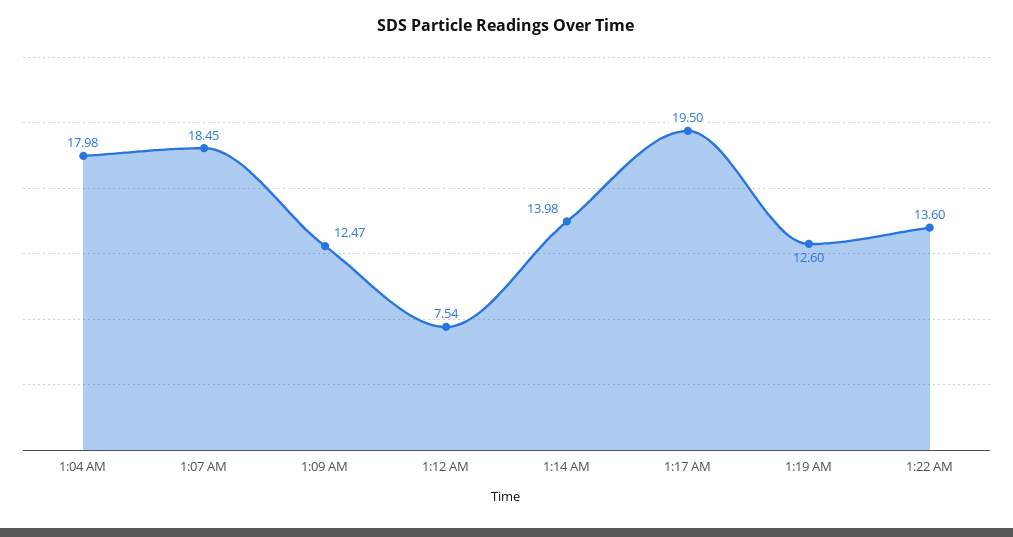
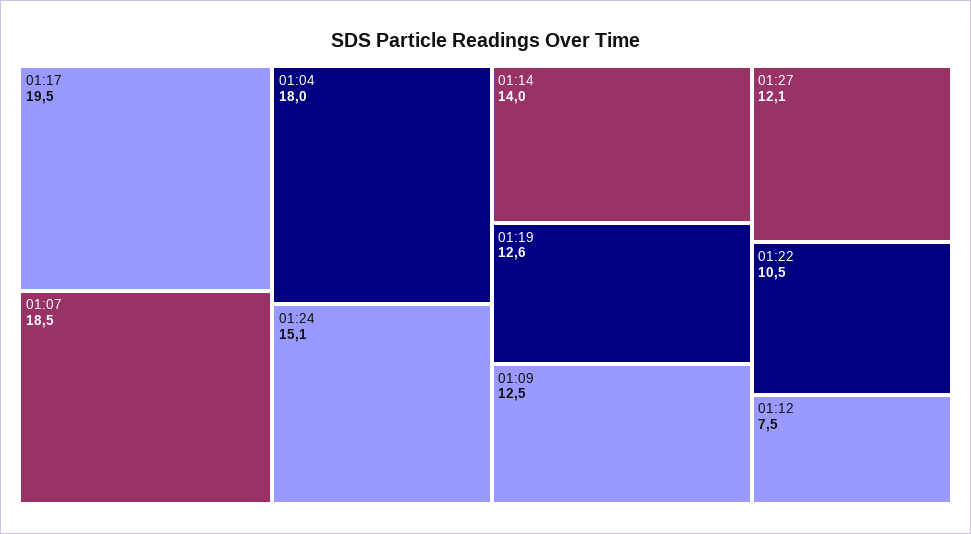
1:22 AM: 13.6 -> 10.5
01:24: none -> 15.1
01:27: none -> 12.1

